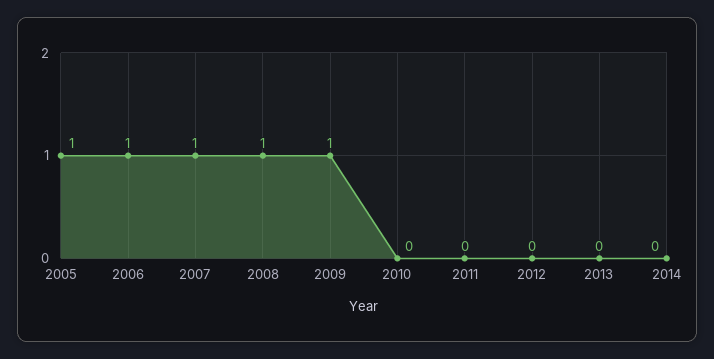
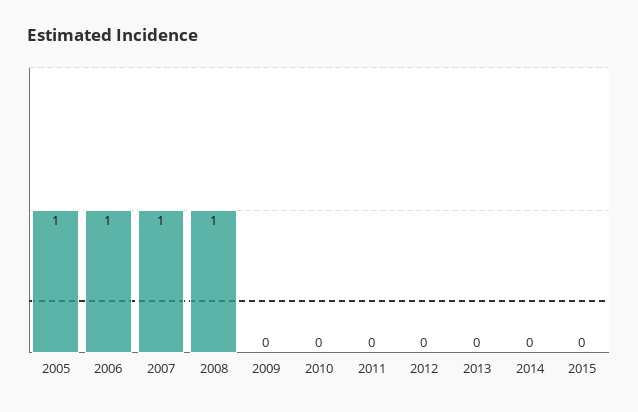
2009: 1 -> 0
2015: none -> 0

